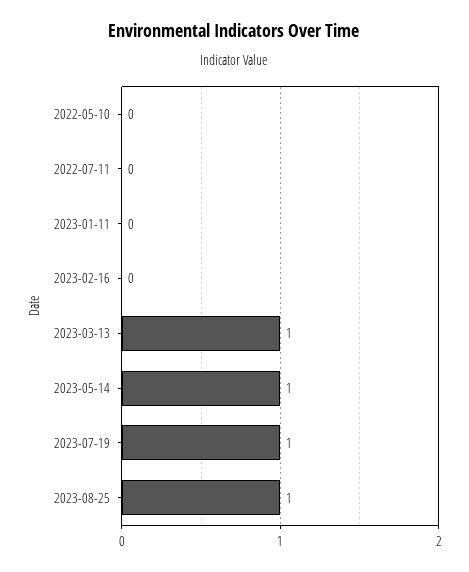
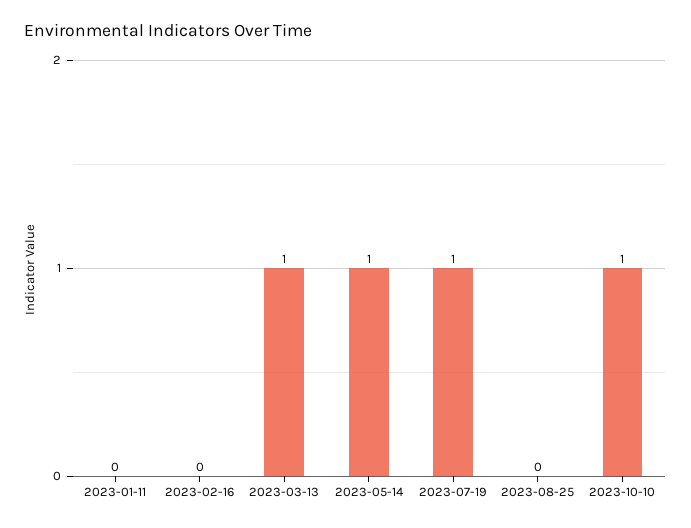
2022-05-10: 0 -> none
2022-07-11: 0 -> none
2023-08-25: 1 -> 0
2023-10-10: none -> 1

